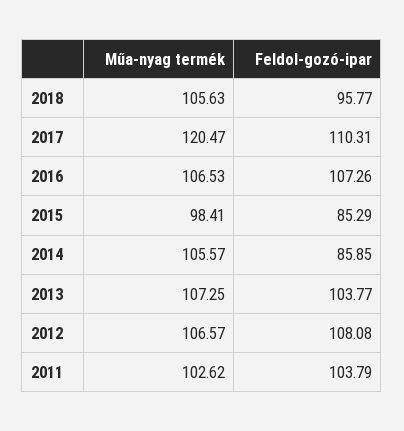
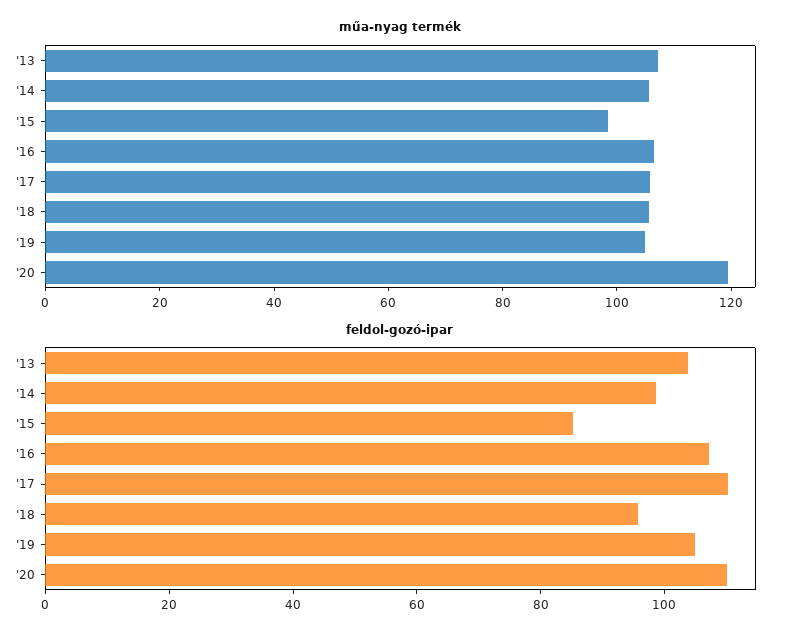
Műa-nyag termék, 2017: 120.47 -> 105
Feldol-gozó-ipar, 2014: 85.85 -> 100
Műa-nyag termék, 2012: 106.57 -> none
Feldol-gozó-ipar, 2012: 108.08 -> none
Műa-nyag termék, 2011: 102.62 -> none
Feldol-gozó-ipar, 2011: 103.79 -> none
Műa-nyag termék, '19: none -> 105
Műa-nyag termék, '20: none -> 120
Feldol-gozó-ipar, '19: none -> 105
Feldol-gozó-ipar, '20: none -> 110

